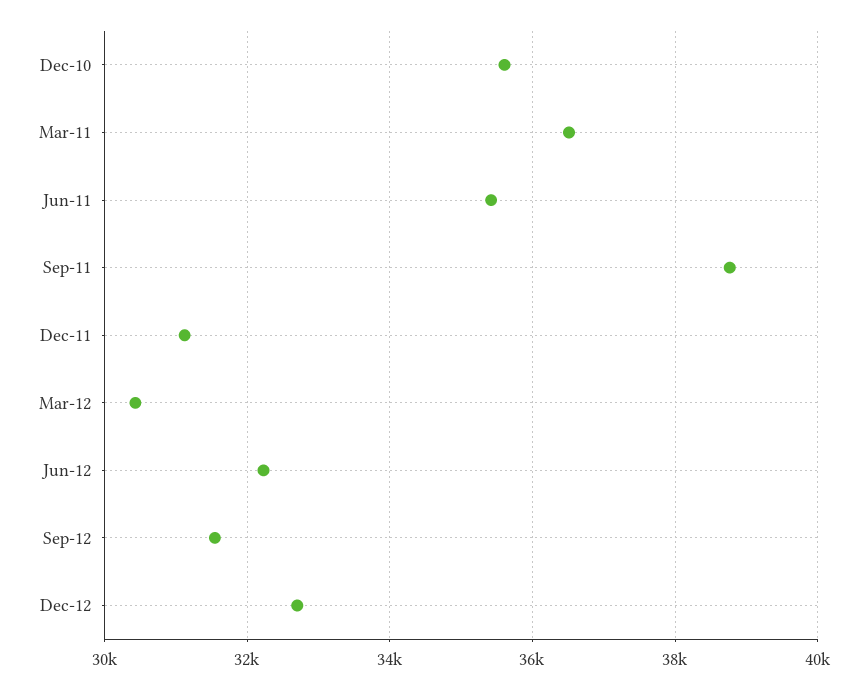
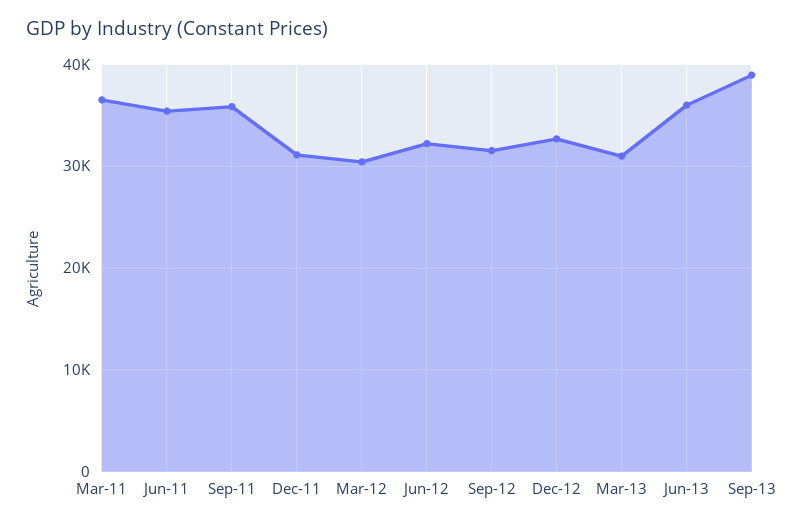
Dec-10: 35600 -> none
Sep-11: 38800 -> 36000
Mar-13: none -> 31000
Jun-13: none -> 36000
Sep-13: none -> 39000

